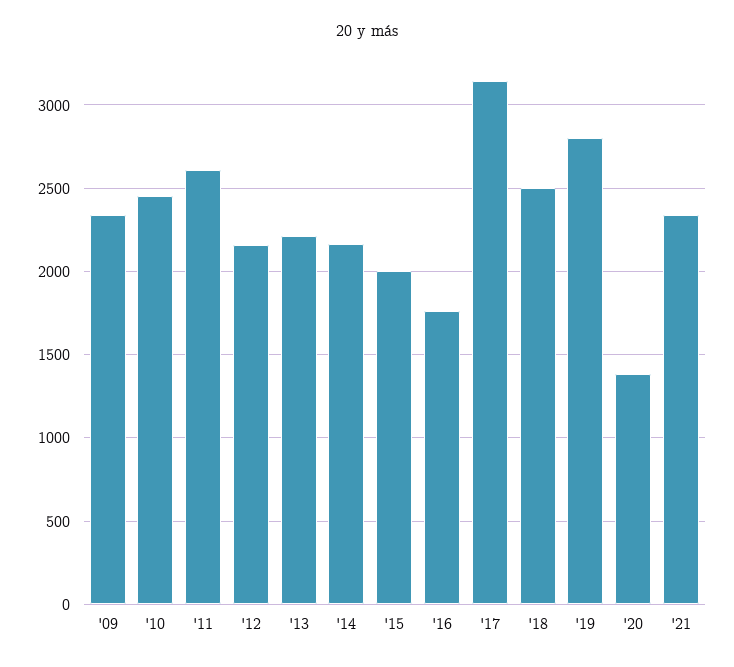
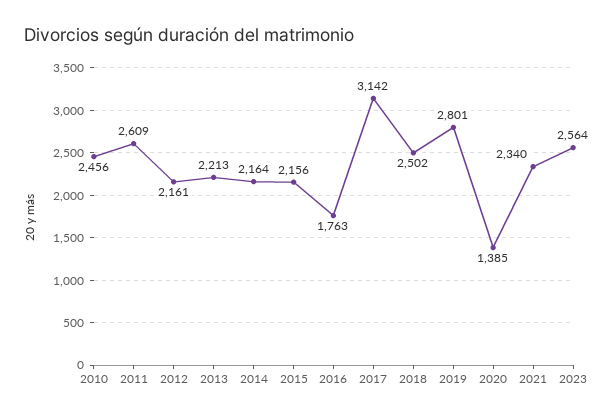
'09: 2350 -> none
'15: 2000 -> 2156
2023: none -> 2564

